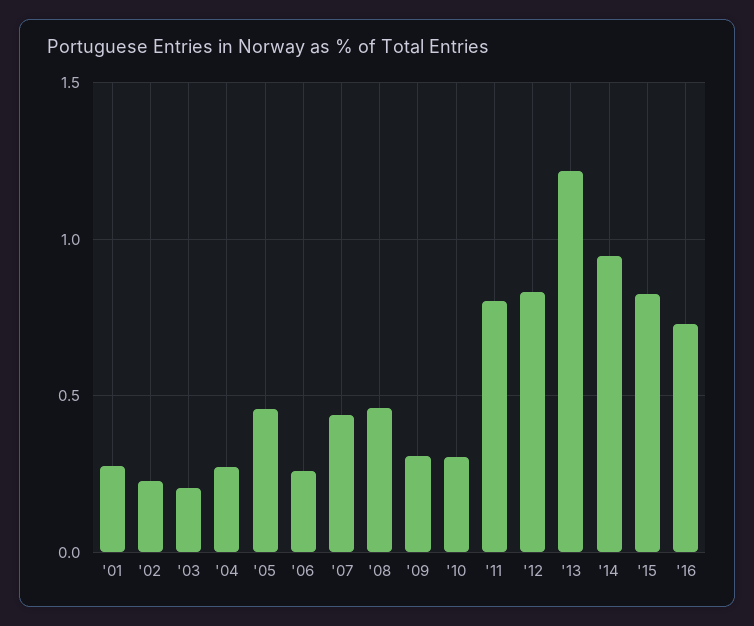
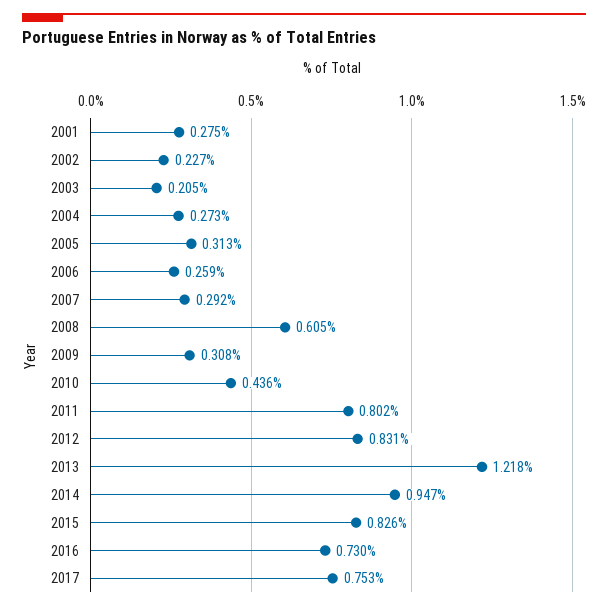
'05: 0.45 -> 0.313
'07: 0.45 -> 0.292
'08: 0.45 -> 0.605
'10: 0.3 -> 0.436
2017: none -> 0.753

